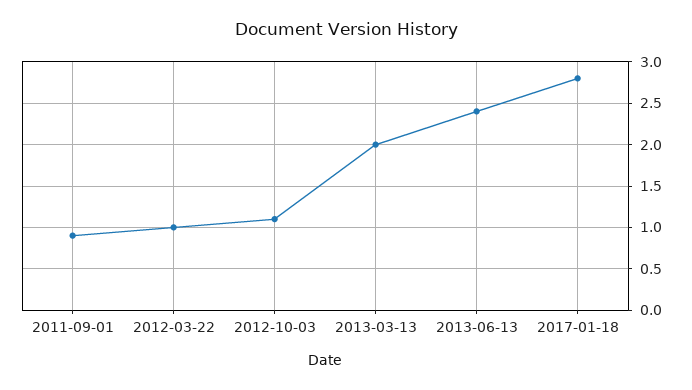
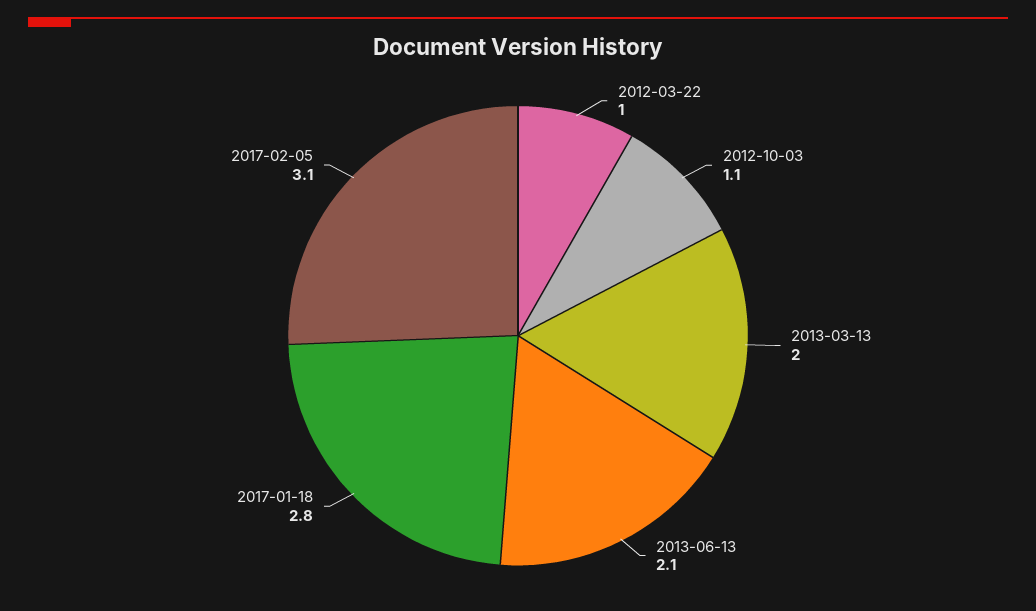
2011-09-01: 0.9 -> none
2013-06-13: 2.4 -> 2.1
2017-02-05: none -> 3.1

